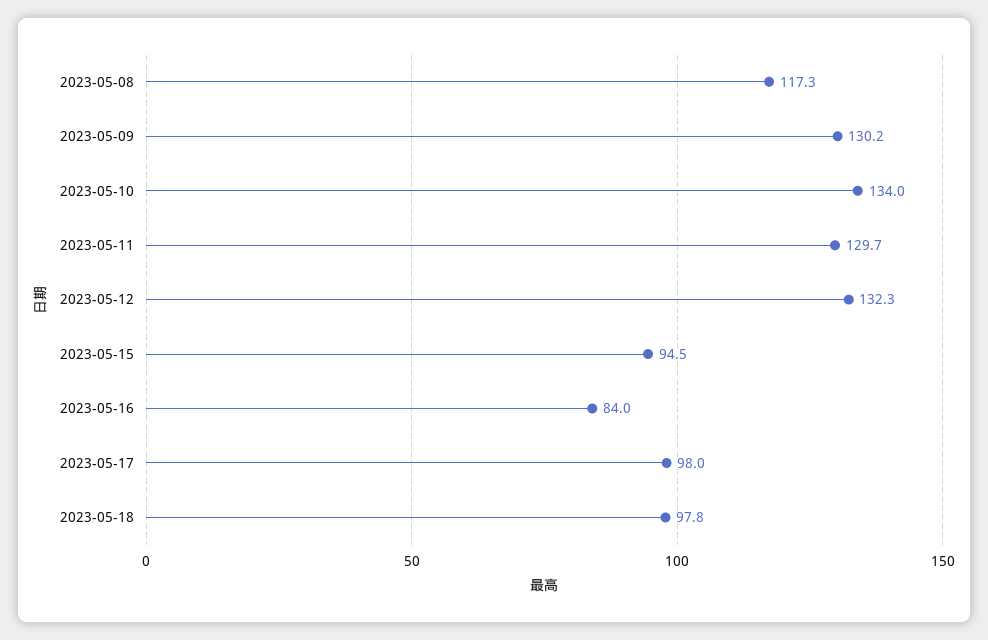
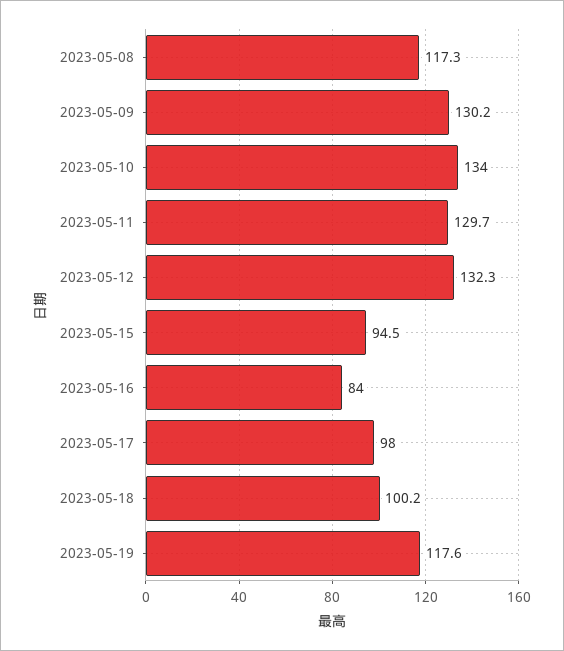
2023-05-18: 97.8 -> 100.2
2023-05-19: none -> 117.6

